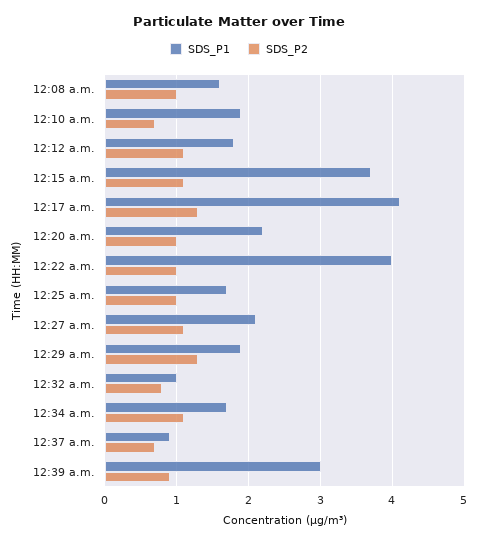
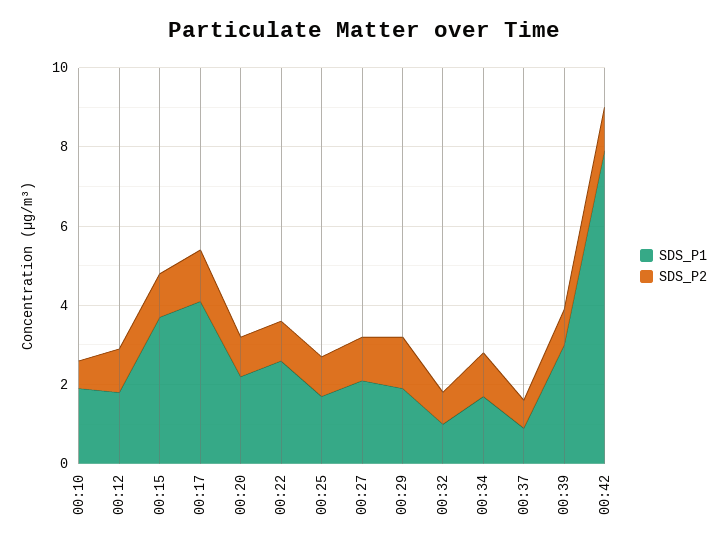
SDS_P1, 12:08 a.m.: 1.6 -> none
SDS_P2, 12:08 a.m.: 1 -> none
SDS_P1, 12:22 a.m.: 4 -> 2.5
SDS_P1, 00:42: none -> 8
SDS_P2, 00:42: none -> 1

